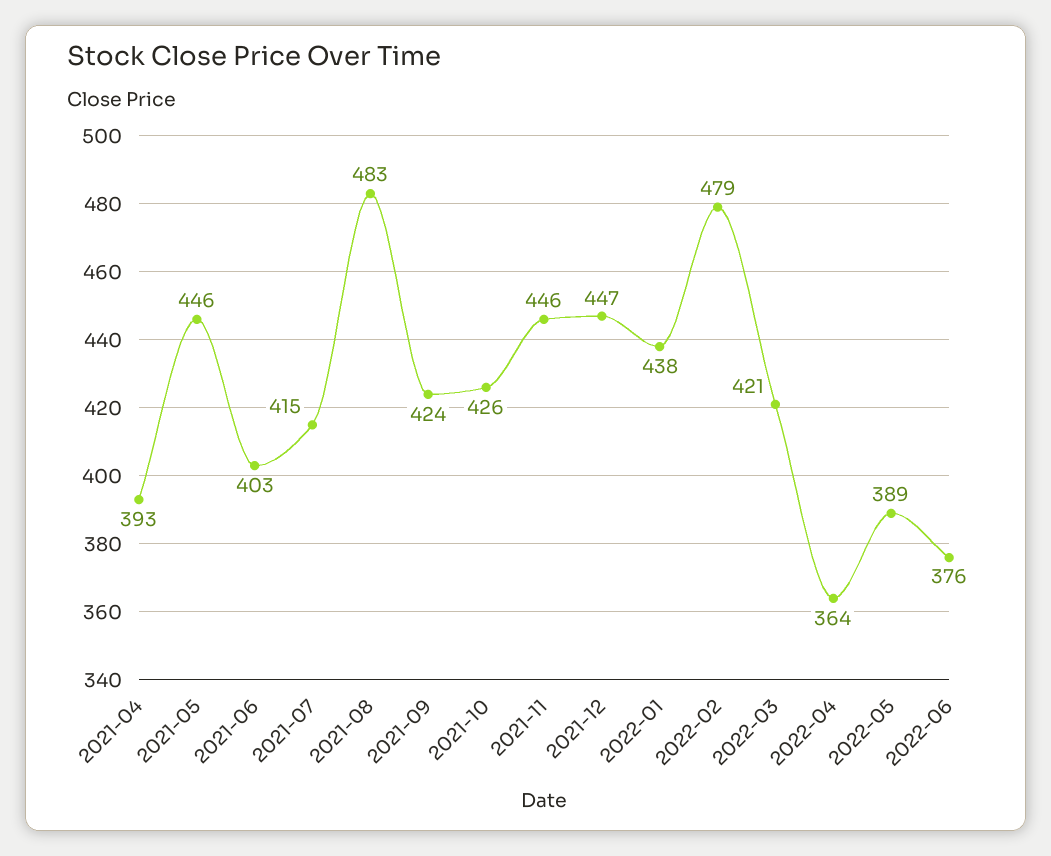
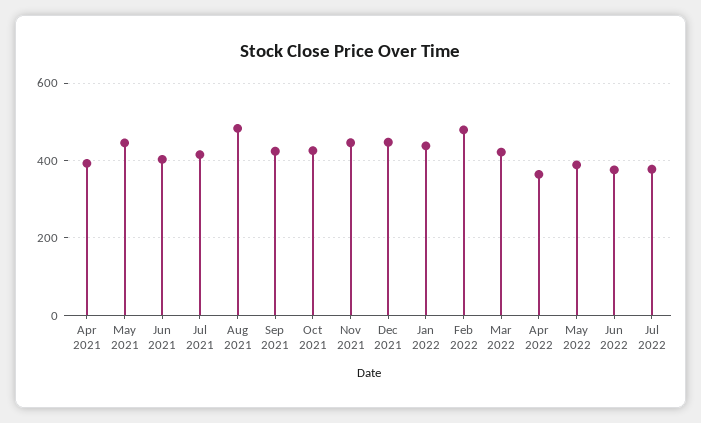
Jul 2022: none -> 380

